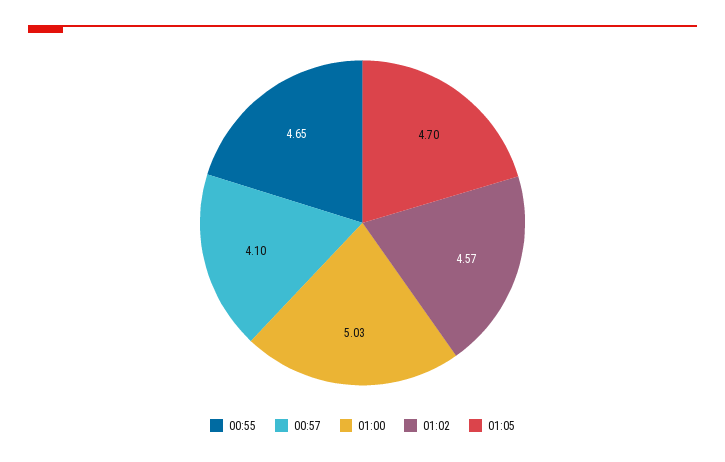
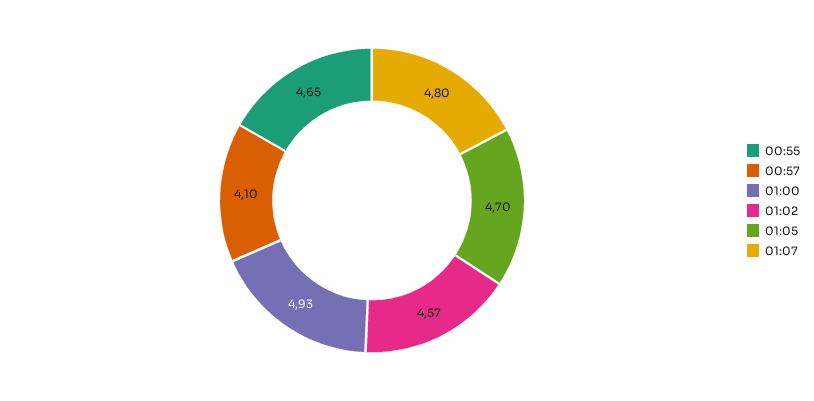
01:00: 5.03 -> 4.93
01:07: none -> 4.8

